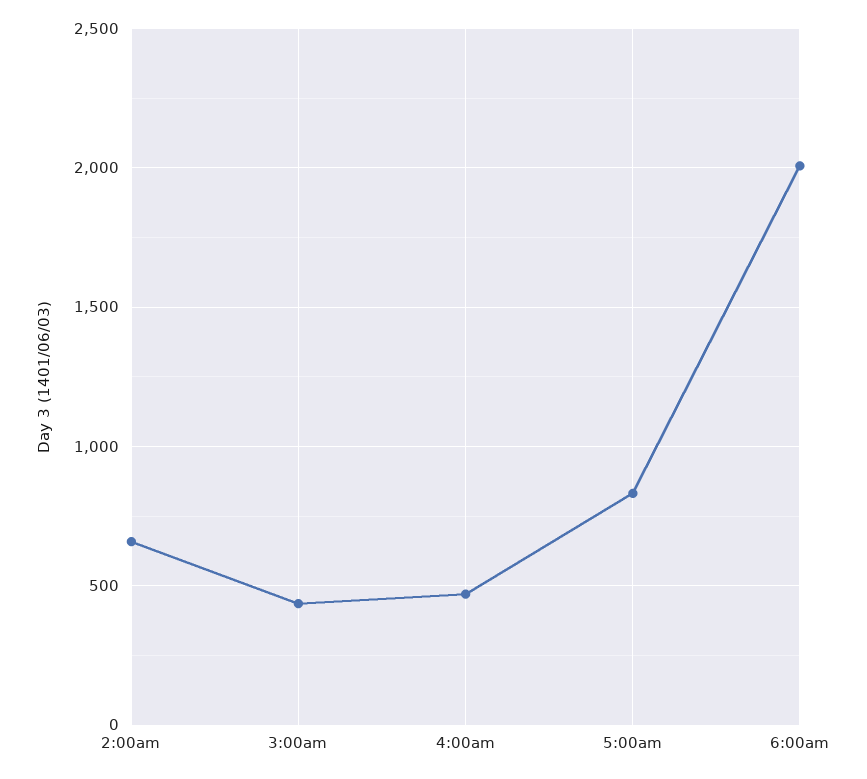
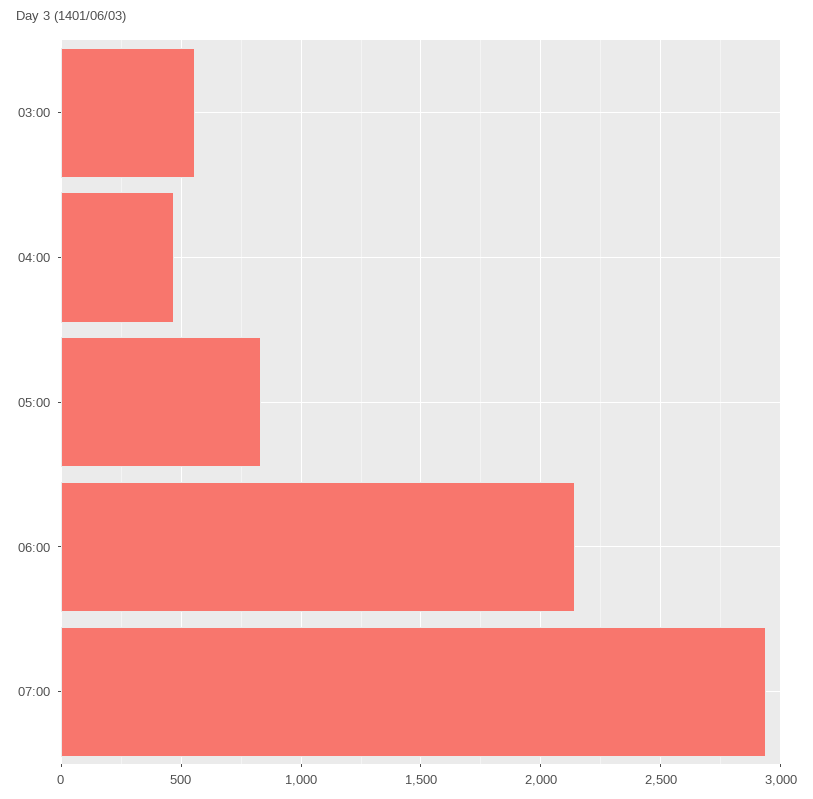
2:00am: 650 -> none
3:00am: 450 -> 550
6:00am: 2000 -> 2150
07:00: none -> 2950

